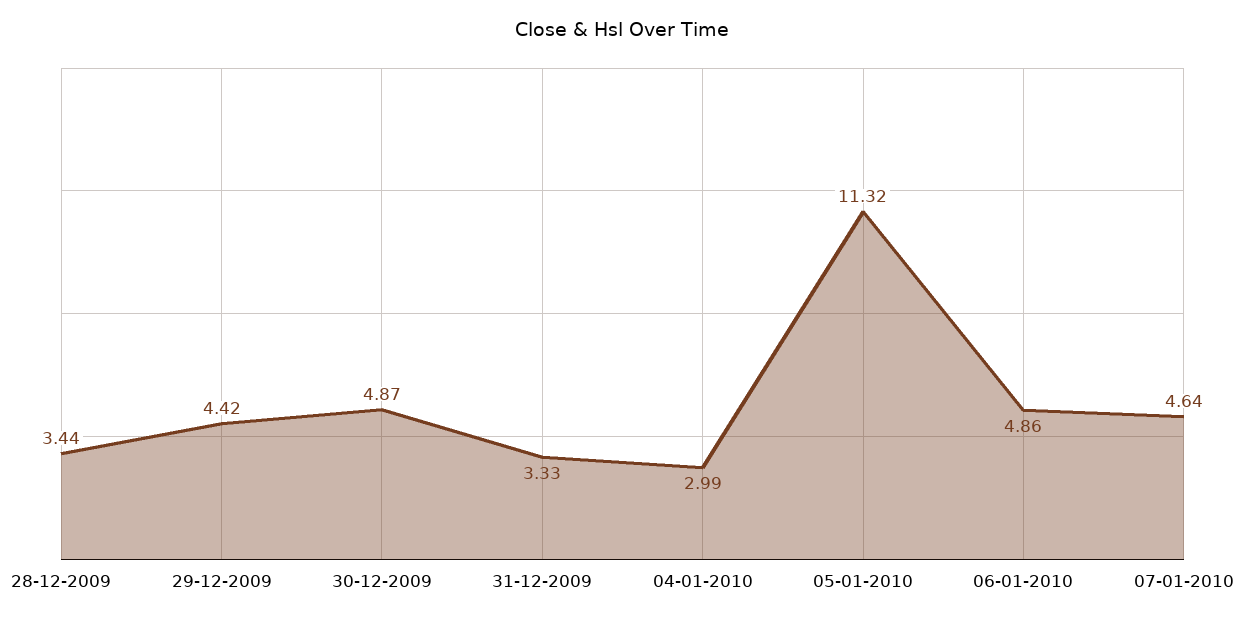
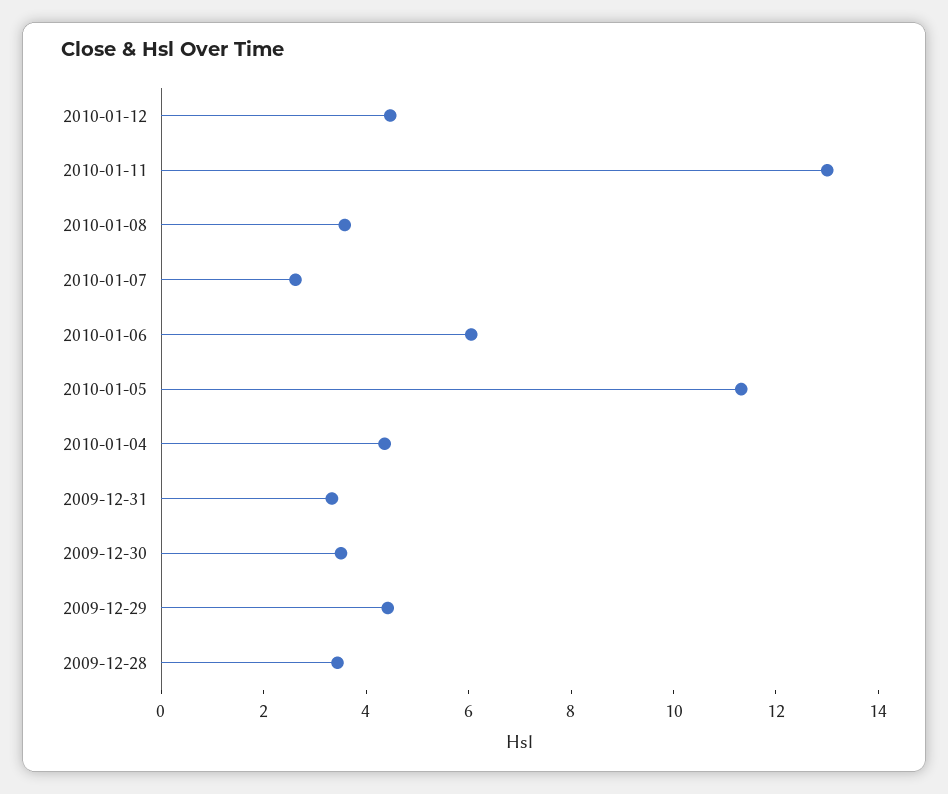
30-12-2009: 4.87 -> 3.5
04-01-2010: 2.99 -> 4.5
06-01-2010: 4.86 -> 6
07-01-2010: 4.64 -> 2.5
2010-01-12: none -> 4.5
2010-01-11: none -> 13
2010-01-08: none -> 3.5

